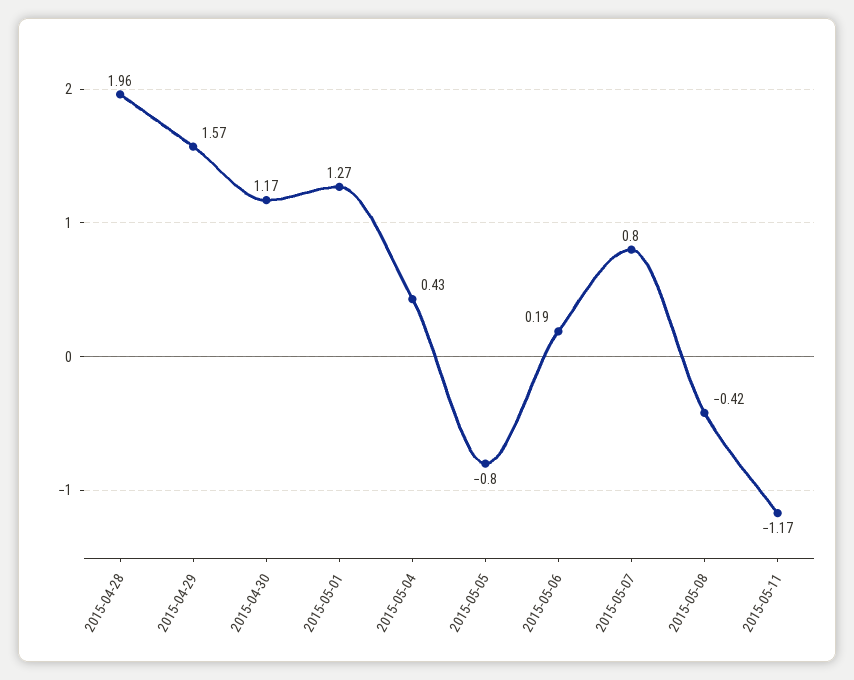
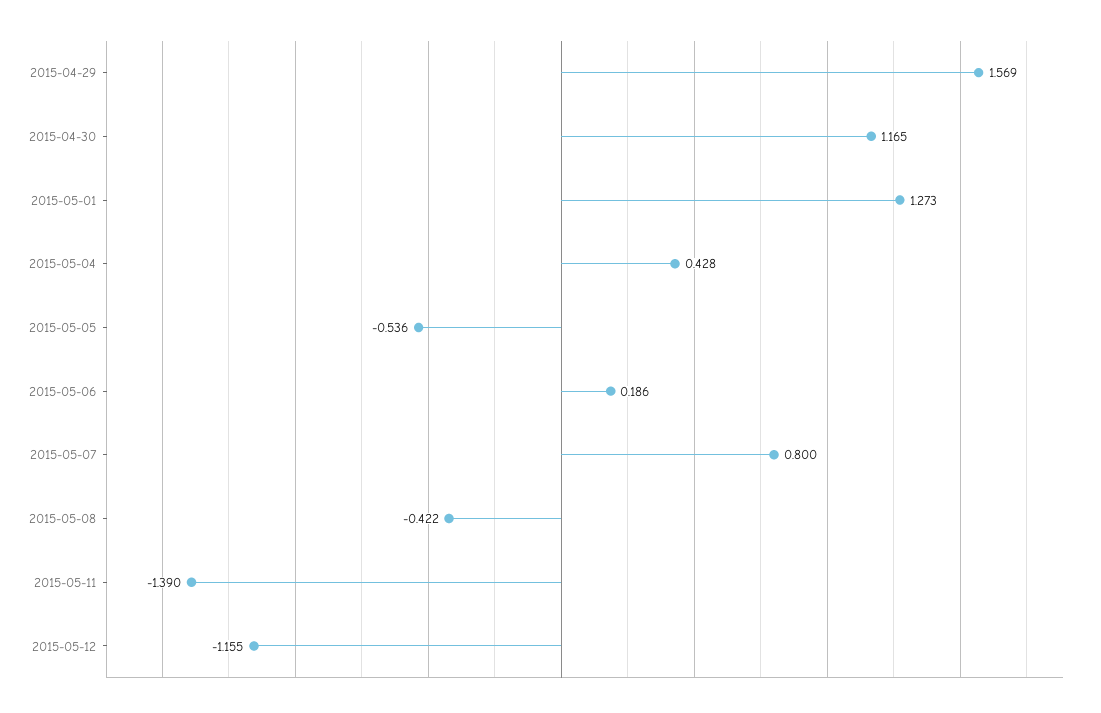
2015-04-28: 1.96 -> none
2015-05-05: -0.8 -> -0.536
2015-05-11: -1.17 -> -1.39
2015-05-12: none -> -1.155

